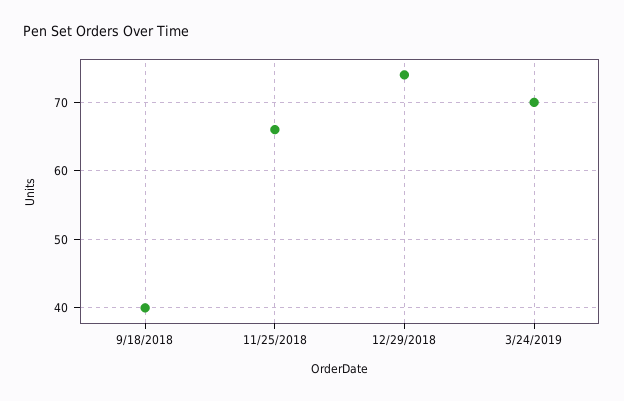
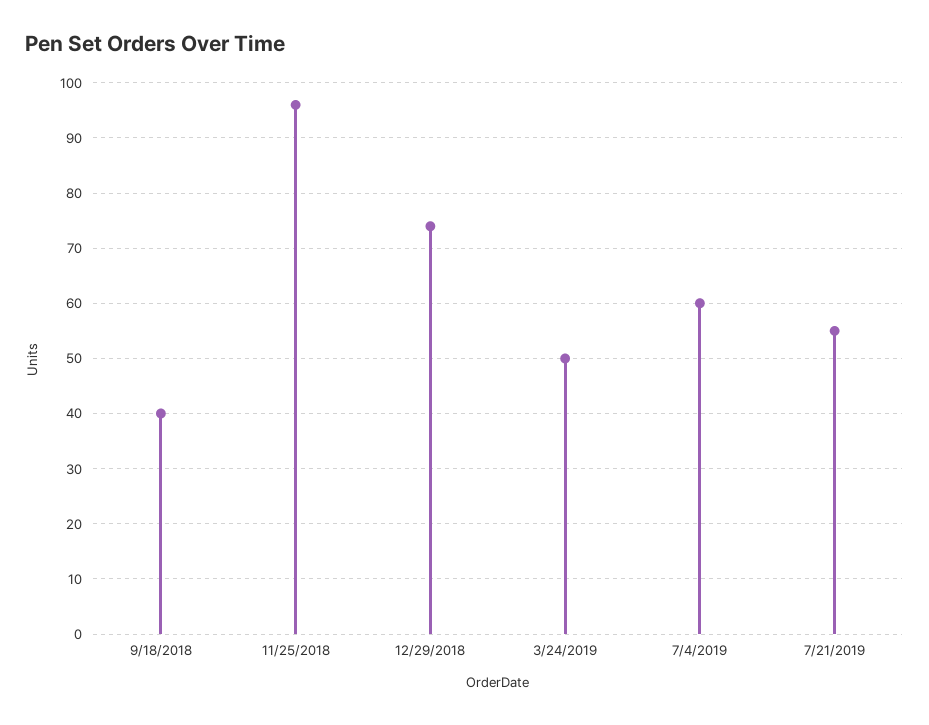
11/25/2018: 66 -> 95
3/24/2019: 70 -> 50
7/4/2019: none -> 60
7/21/2019: none -> 55

